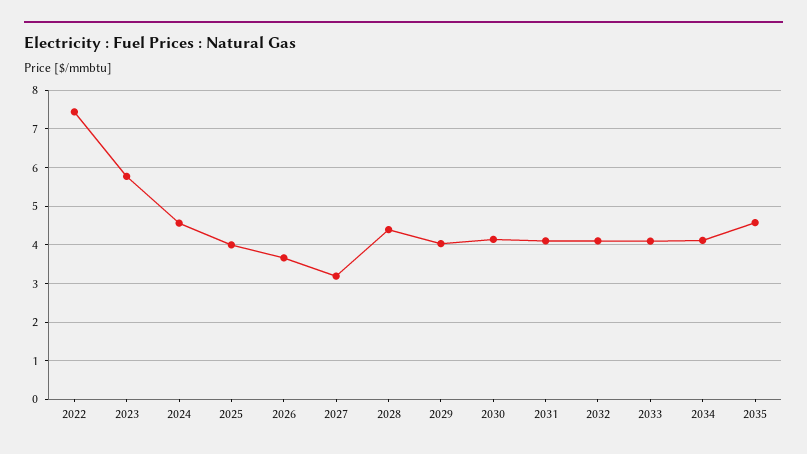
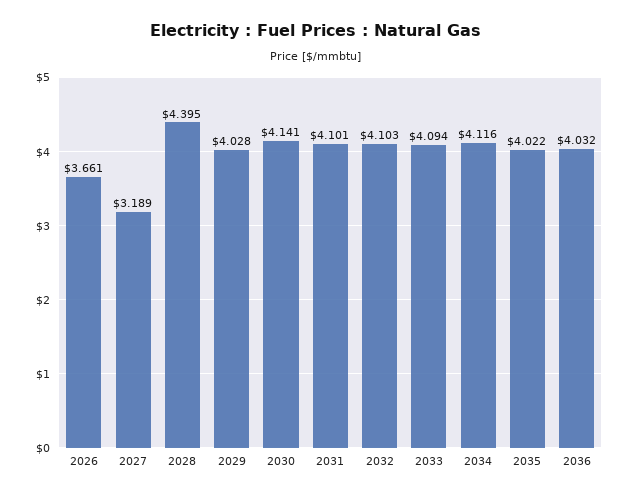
2022: 7.4 -> none
2023: 5.8 -> none
2024: 4.6 -> none
2025: 4 -> none
2035: 4.6 -> 4.022
2036: none -> 4.032

